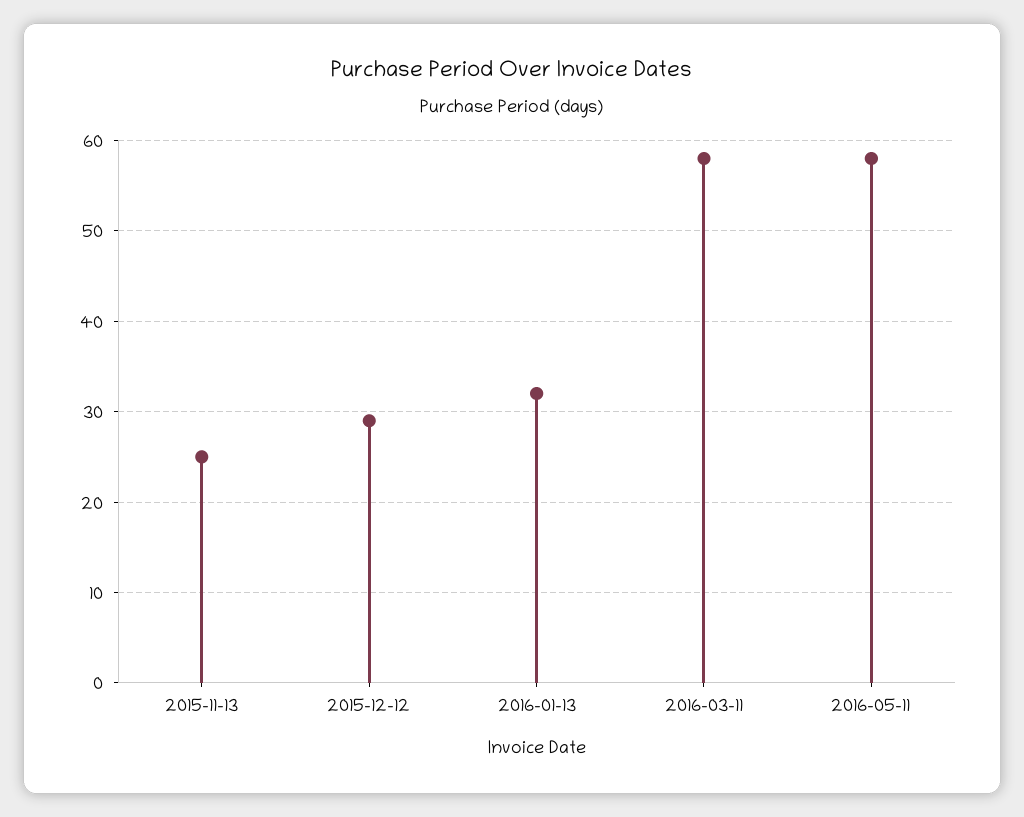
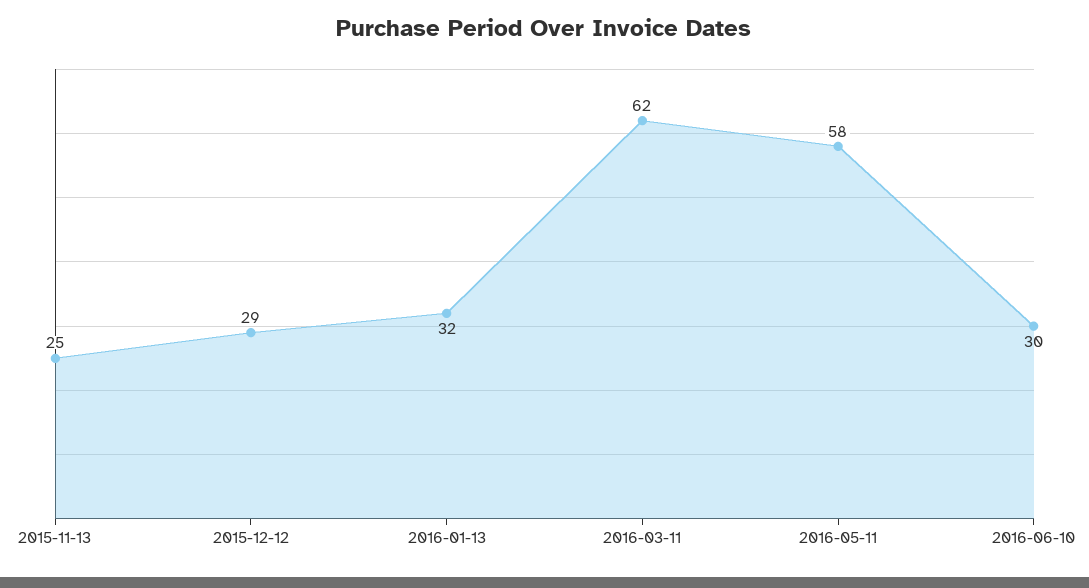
2016-03-11: 58 -> 62
2016-06-10: none -> 30

